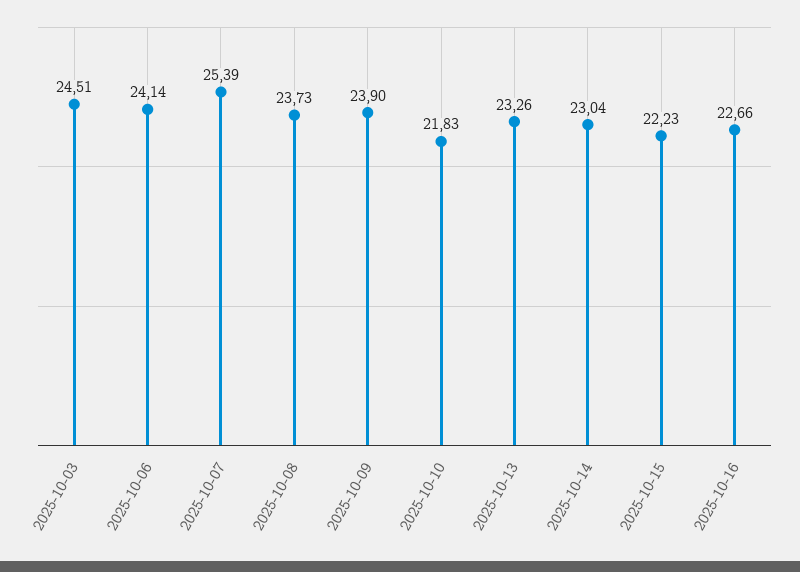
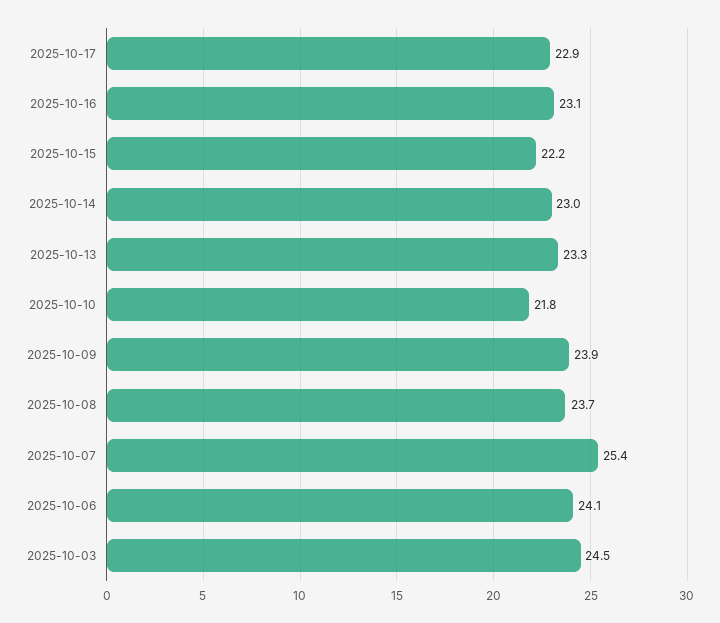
2025-10-16: 22.66 -> 23.1
2025-10-17: none -> 22.9

